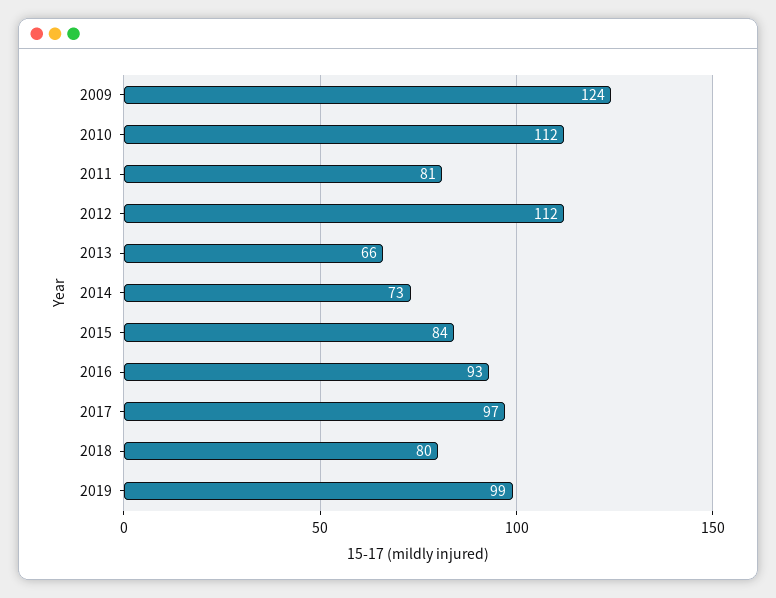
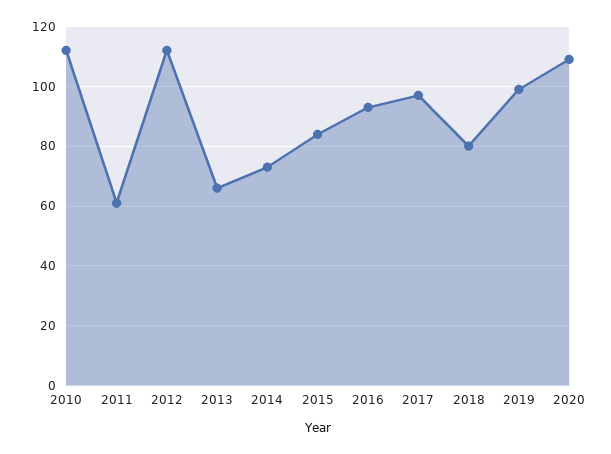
2009: 124 -> none
2011: 81 -> 60
2020: none -> 110

